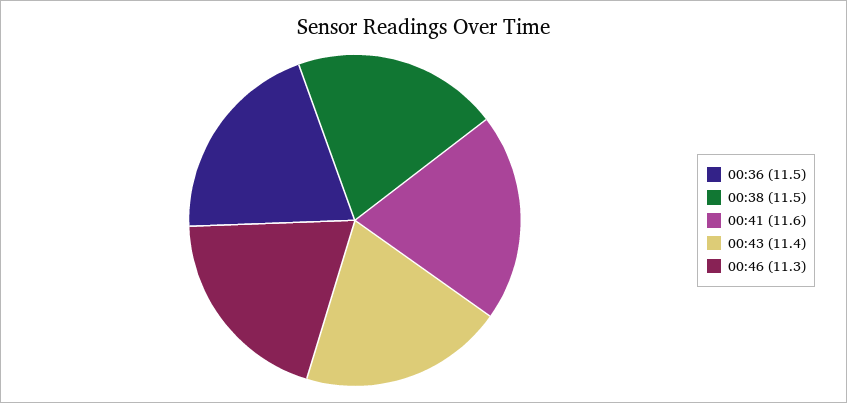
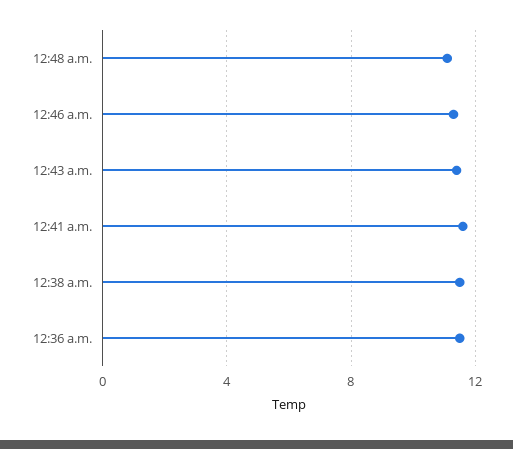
12:48 a.m.: none -> 11

